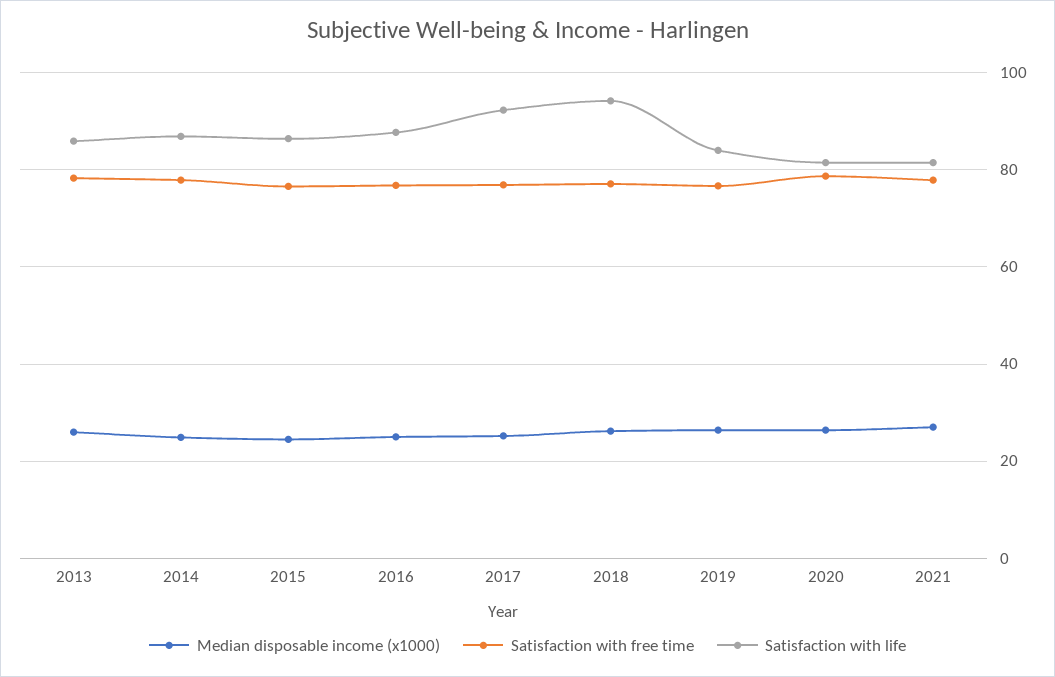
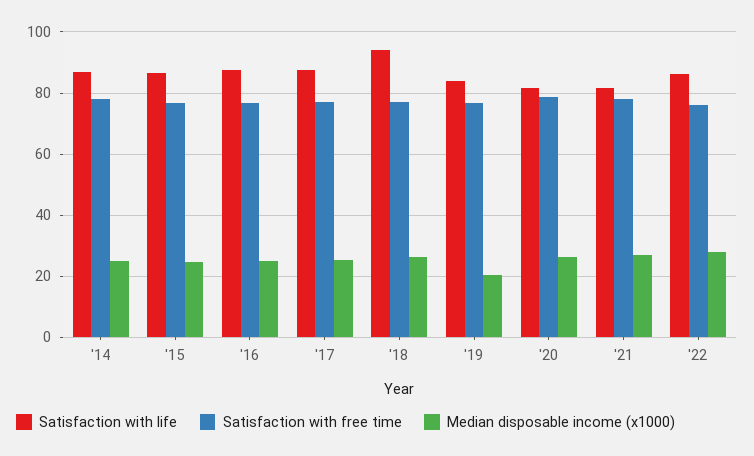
Median disposable income (x1000), 2013: 26 -> none
Satisfaction with free time, 2013: 78 -> none
Satisfaction with life, 2013: 86 -> none
Satisfaction with life, 2017: 92 -> 88
Median disposable income (x1000), 2019: 26 -> 20
Satisfaction with life, '22: none -> 86
Satisfaction with free time, '22: none -> 76
Median disposable income (x1000), '22: none -> 28

